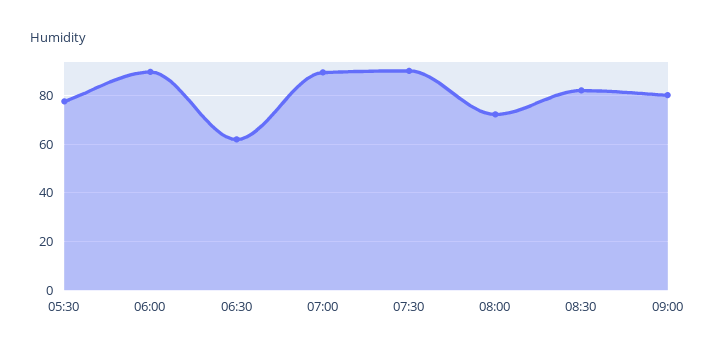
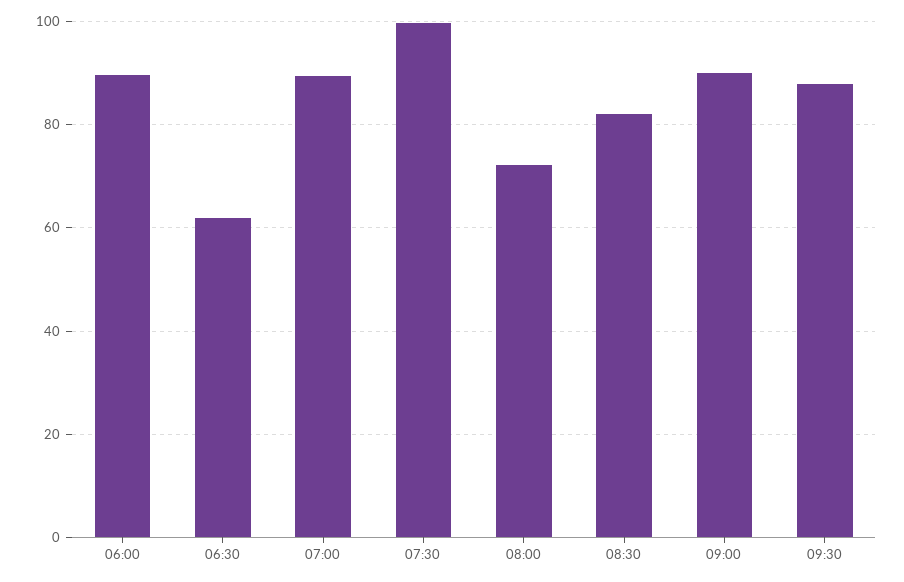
05:30: 77.5 -> none
07:30: 90 -> 100
09:00: 80 -> 90
09:30: none -> 88

